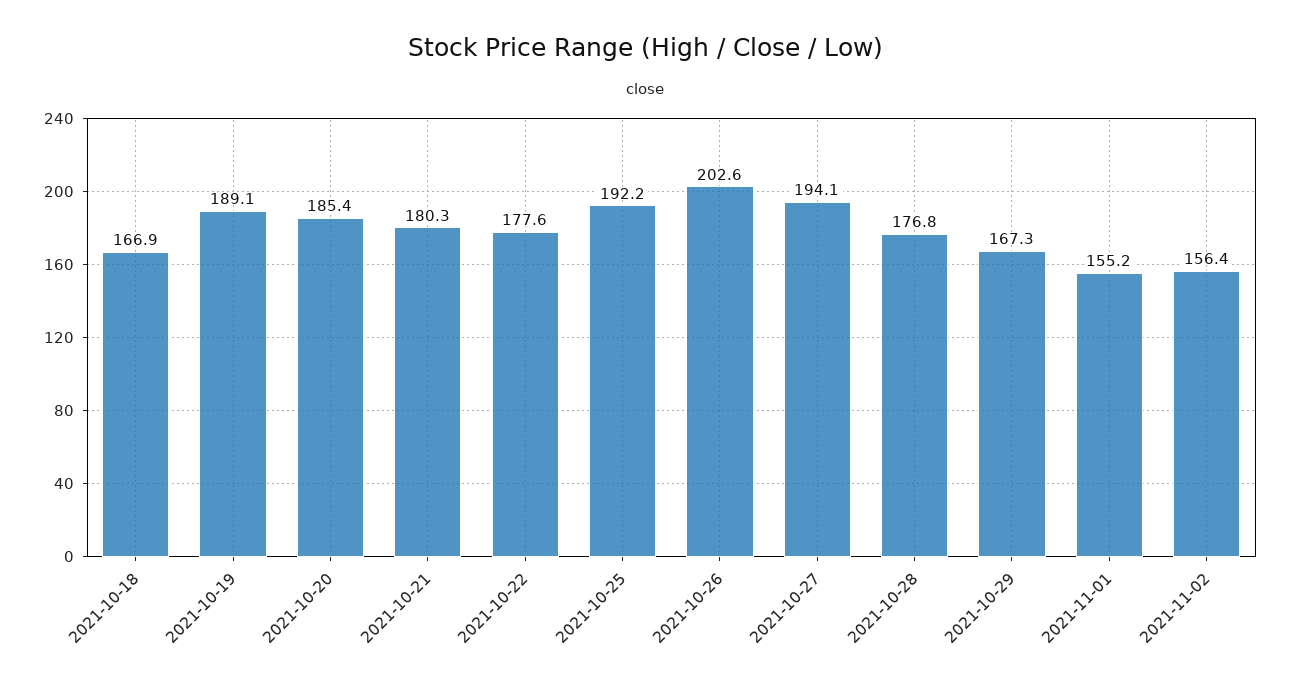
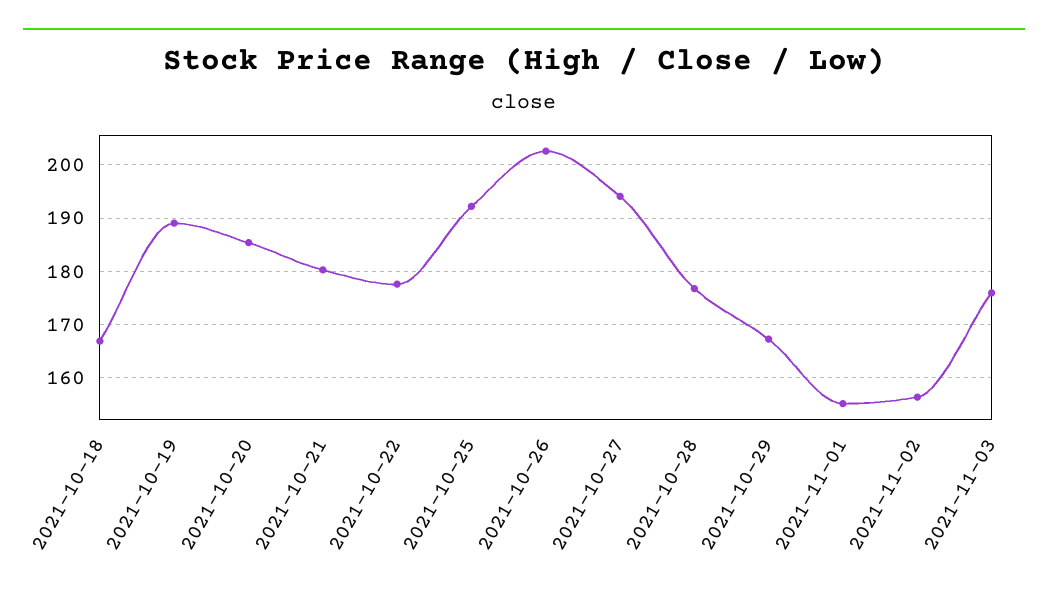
2021-11-03: none -> 176

